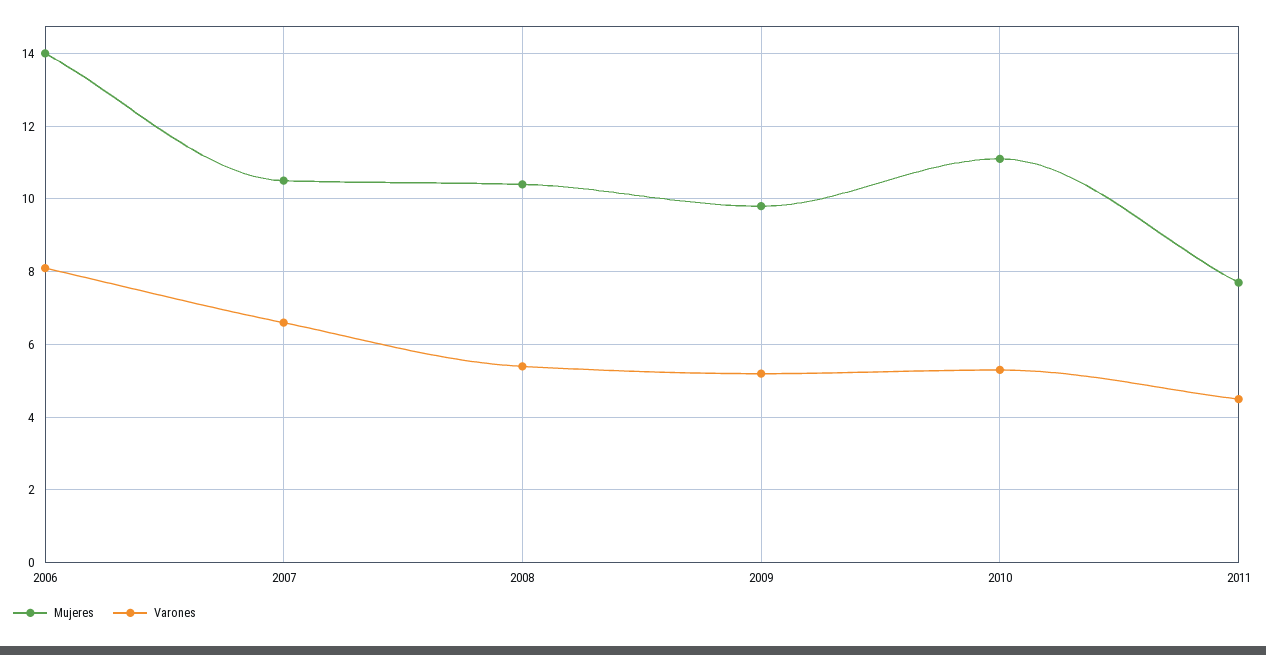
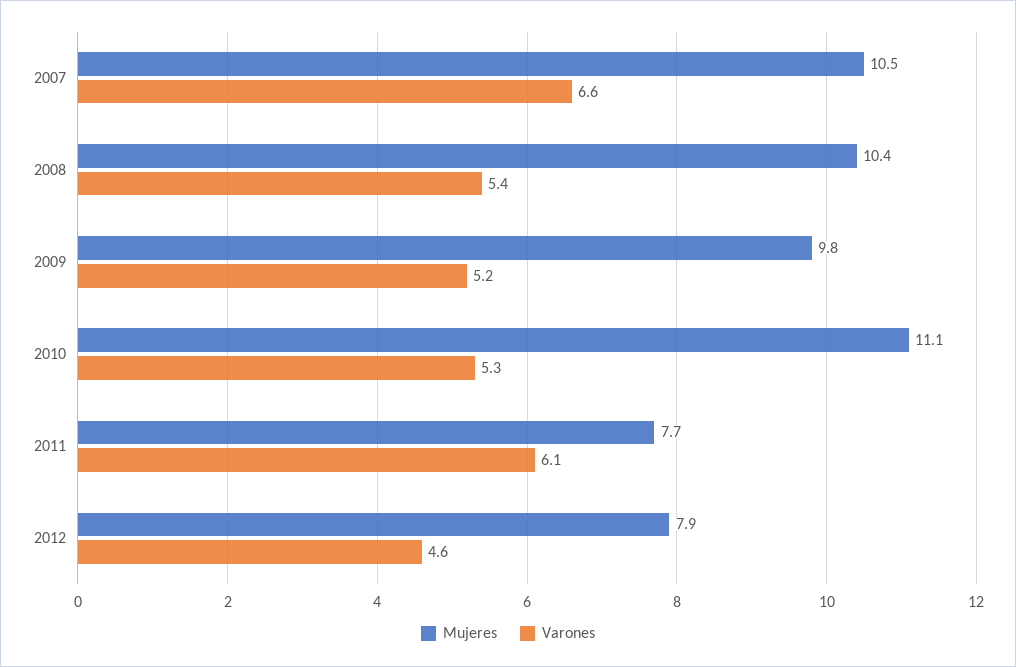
Mujeres, 2006: 14 -> none
Varones, 2006: 8 -> none
Varones, 2011: 4.5 -> 6.1
Mujeres, 2012: none -> 7.9
Varones, 2012: none -> 4.6

